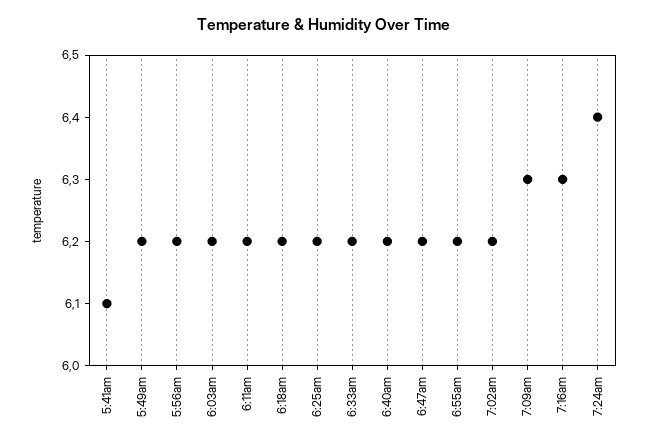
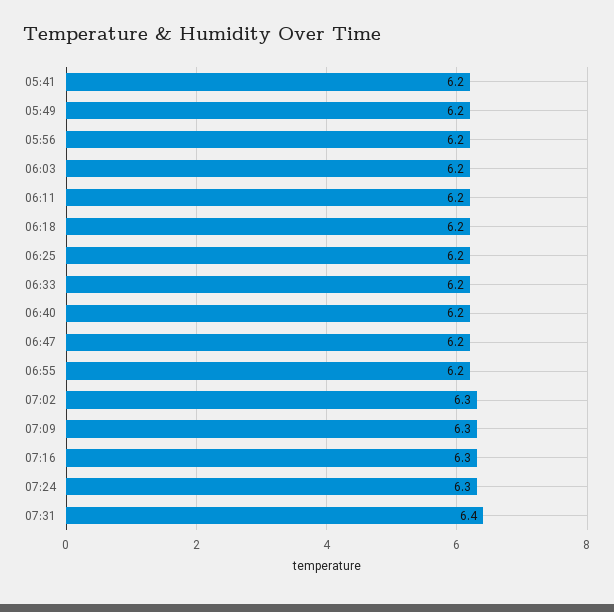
5:41am: 6.1 -> 6.2
7:02am: 6.2 -> 6.3
7:24am: 6.4 -> 6.3
07:31: none -> 6.4

